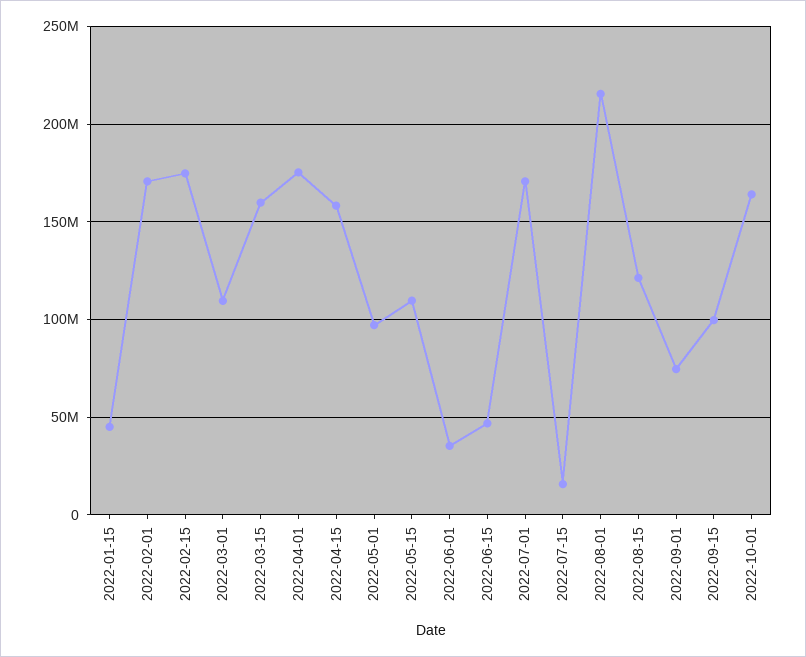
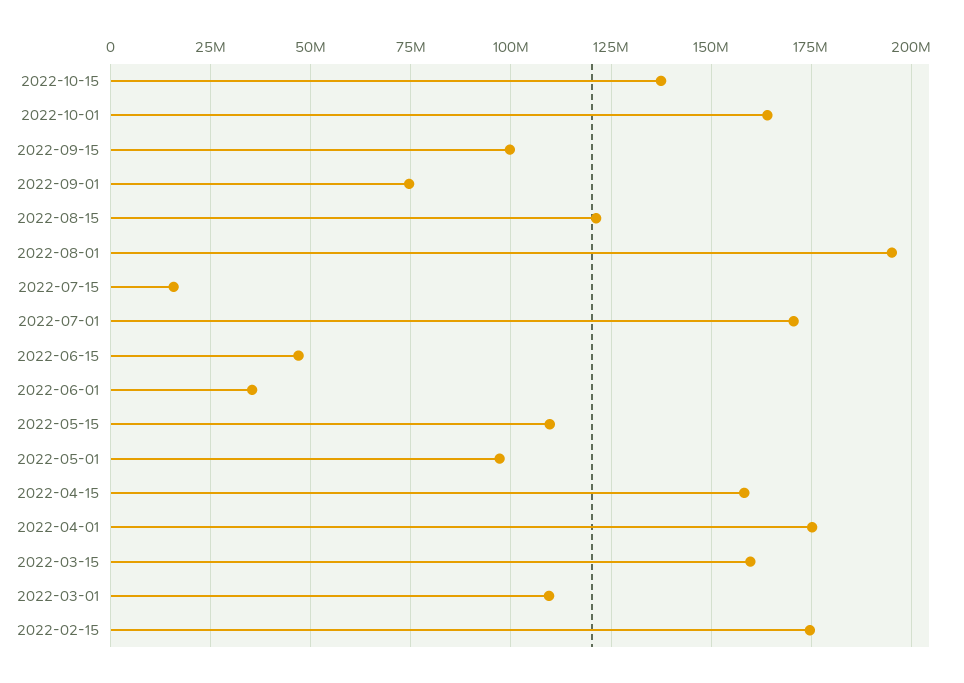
2022-01-15: 45000000 -> none
2022-02-01: 170000000 -> none
2022-08-01: 215000000 -> 195000000
2022-10-15: none -> 137500000

